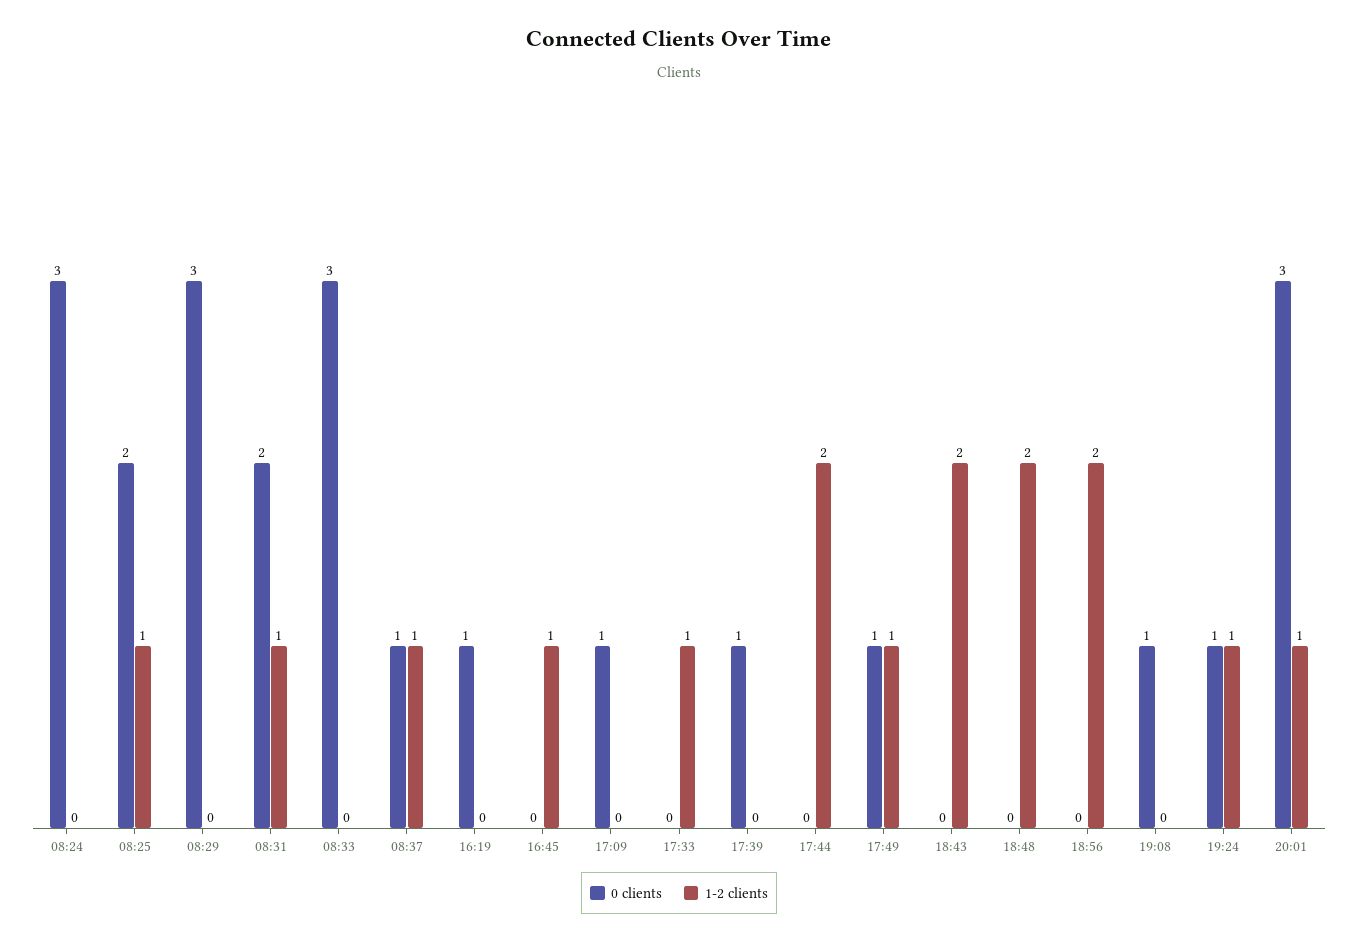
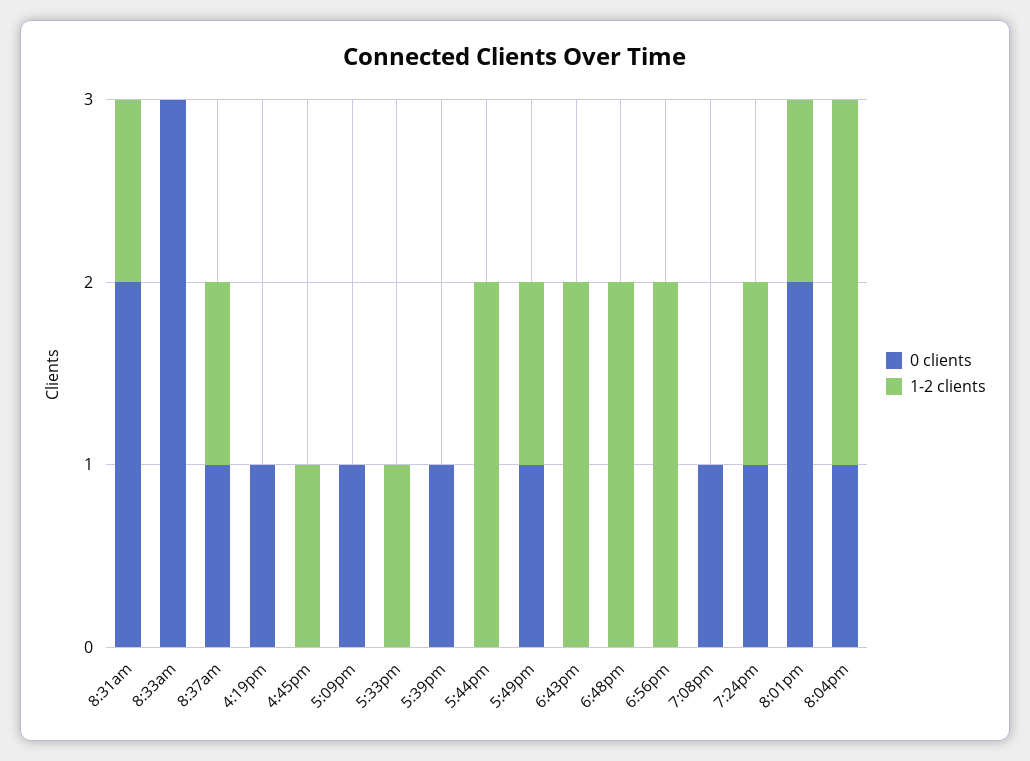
0 clients, 08:24: 3 -> none
1-2 clients, 08:24: 0 -> none
0 clients, 08:25: 2 -> none
1-2 clients, 08:25: 1 -> none
0 clients, 08:29: 3 -> none
1-2 clients, 08:29: 0 -> none
0 clients, 20:01: 3 -> 2
0 clients, 8:04pm: none -> 1
1-2 clients, 8:04pm: none -> 2

